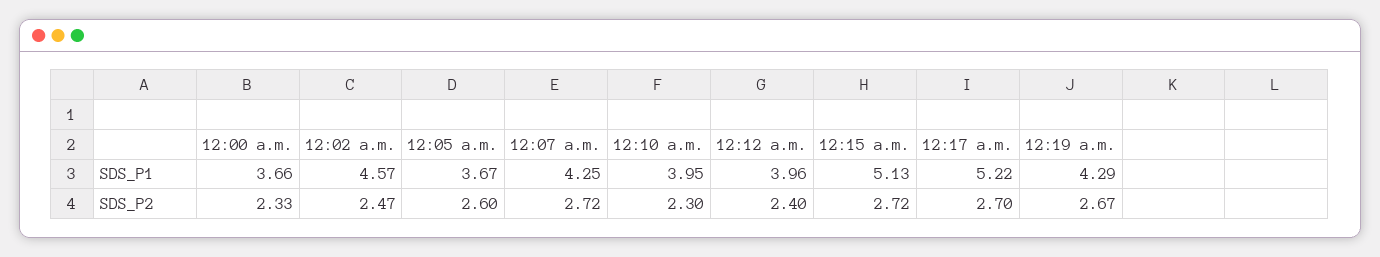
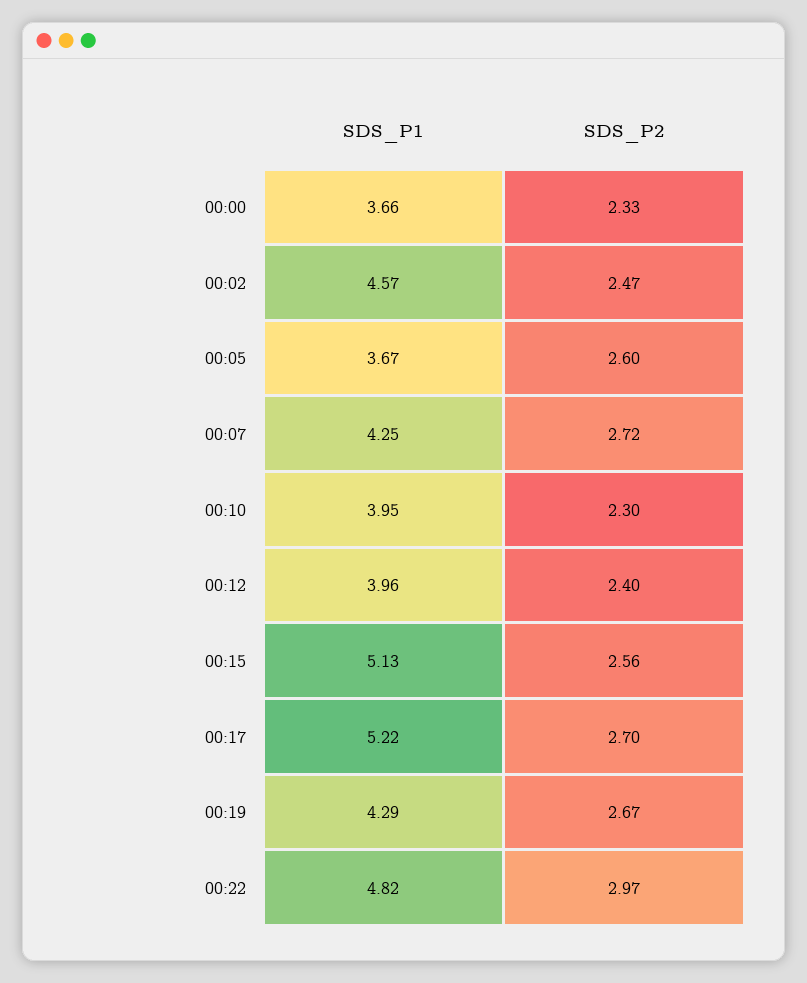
12:15 a.m., SDS_P2: 2.72 -> 2.56
00:22, SDS_P1: none -> 4.82
00:22, SDS_P2: none -> 2.97

